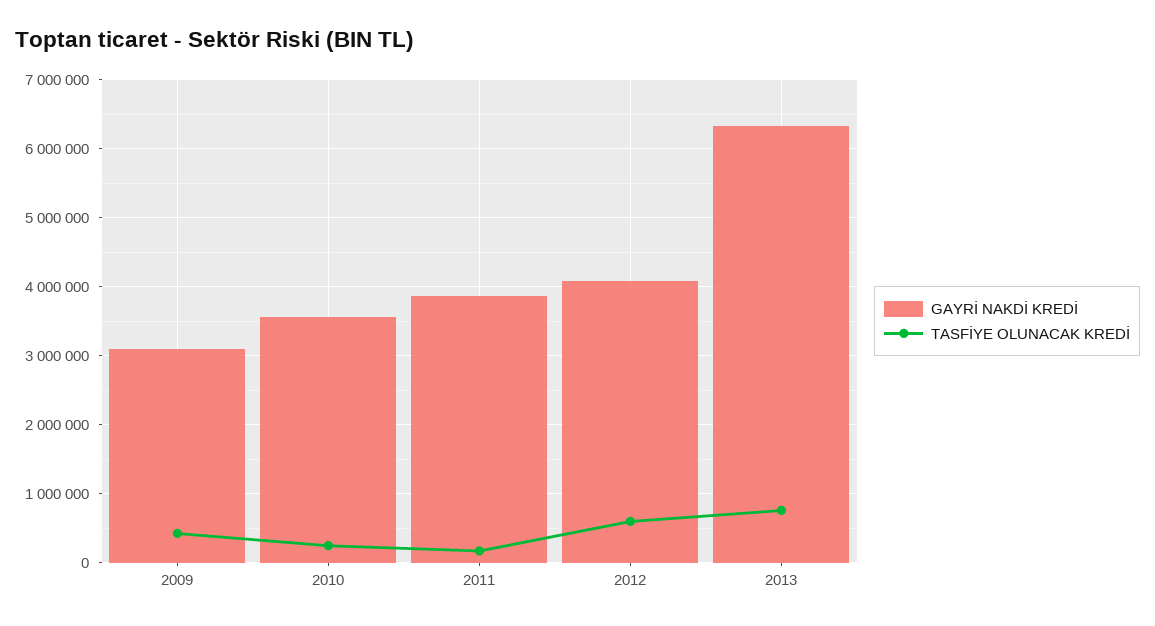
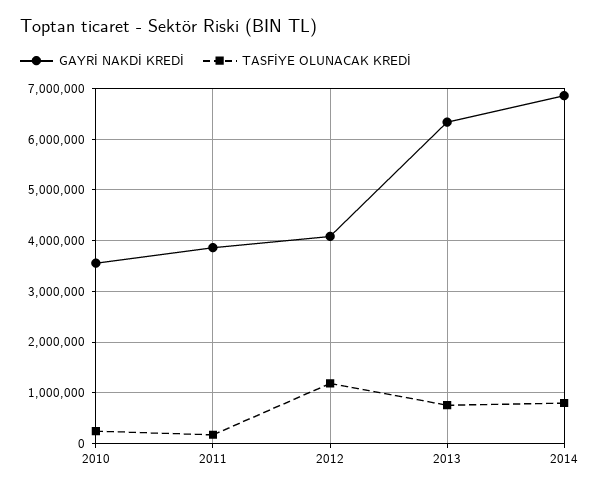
GAYRİ NAKDİ KREDİ, 2009: 3100000 -> none
TASFİYE OLUNACAK KREDİ, 2009: 400000 -> none
TASFİYE OLUNACAK KREDİ, 2012: 600000 -> 1200000
GAYRİ NAKDİ KREDİ, 2014: none -> 6800000
TASFİYE OLUNACAK KREDİ, 2014: none -> 800000

